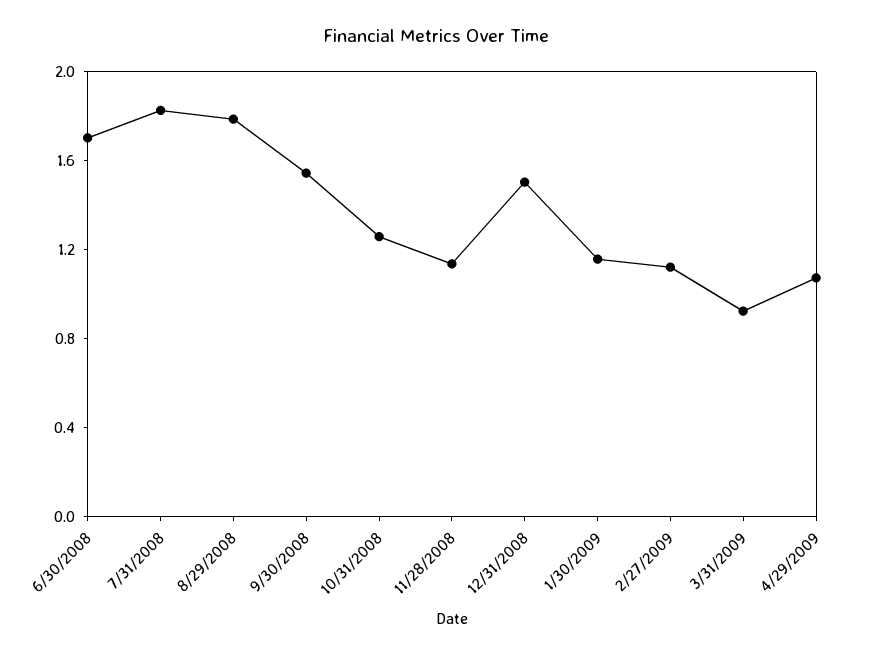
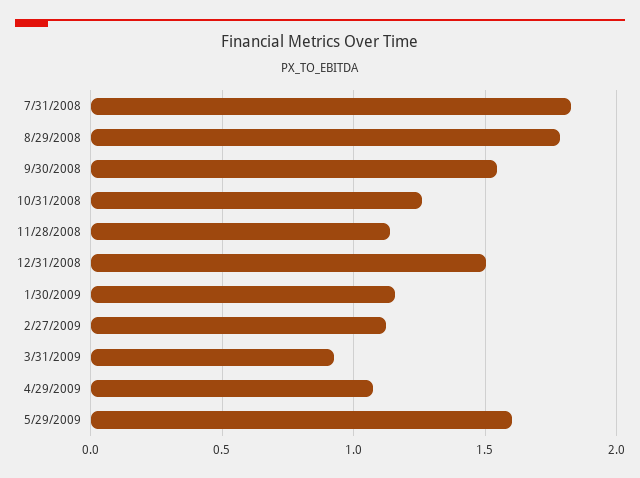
6/30/2008: 1.7 -> none
5/29/2009: none -> 1.6

